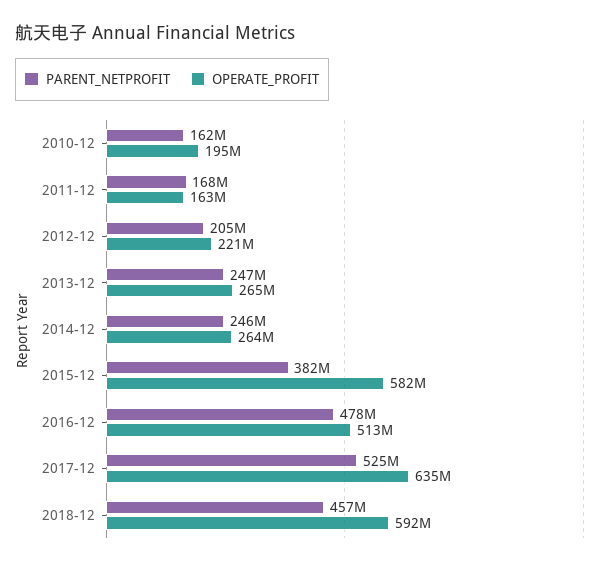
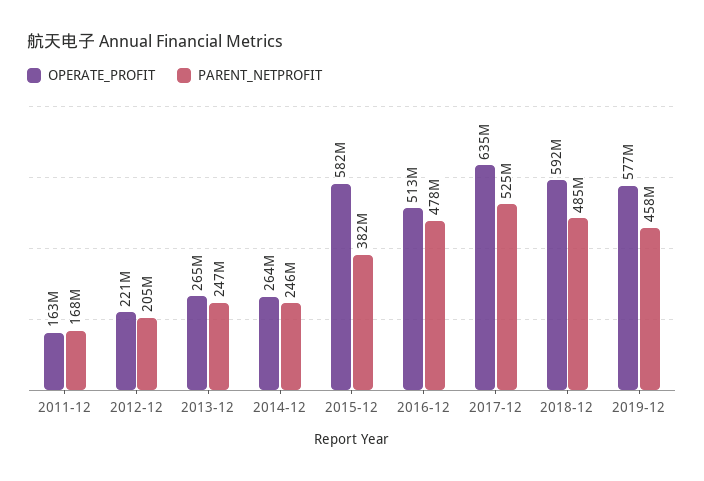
PARENT_NETPROFIT, 2010-12: 162000000 -> none
OPERATE_PROFIT, 2010-12: 195000000 -> none
PARENT_NETPROFIT, 2018-12: 457000000 -> 485000000
OPERATE_PROFIT, 2019-12: none -> 577000000
PARENT_NETPROFIT, 2019-12: none -> 458000000

